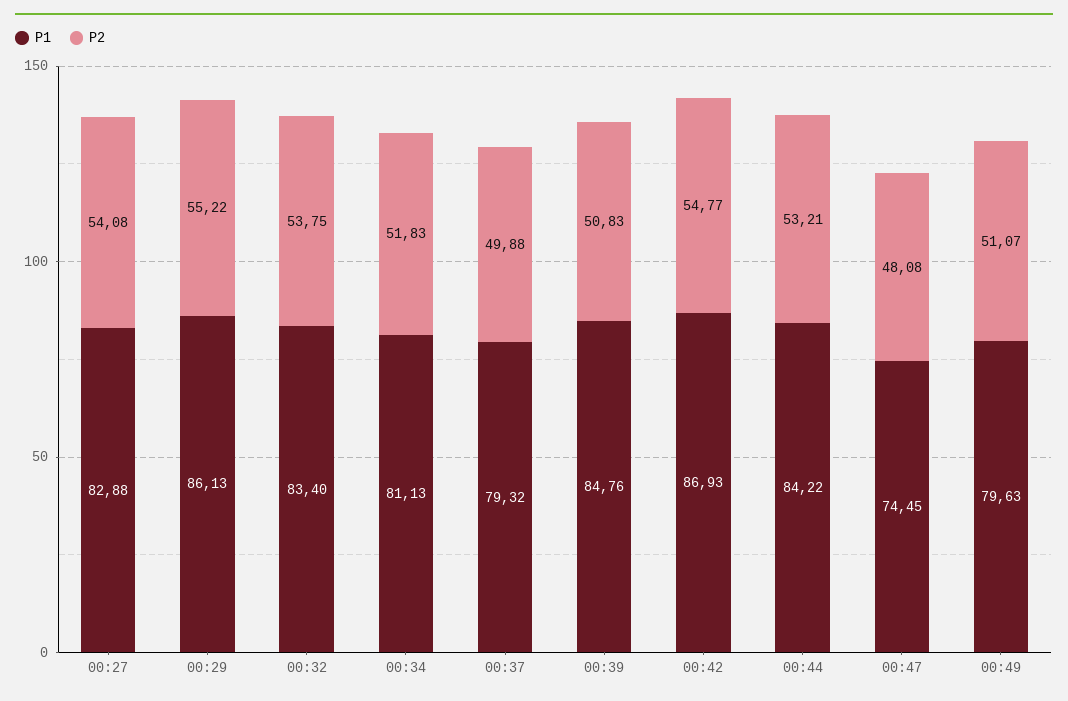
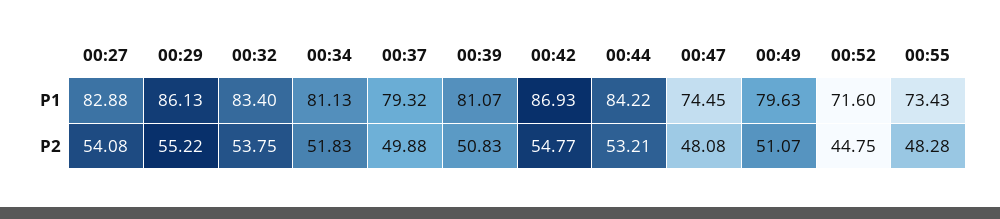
P1, 00:39: 84.76 -> 81.07
P1, 00:52: none -> 71.6
P1, 00:55: none -> 73.43
P2, 00:52: none -> 44.75
P2, 00:55: none -> 48.28

